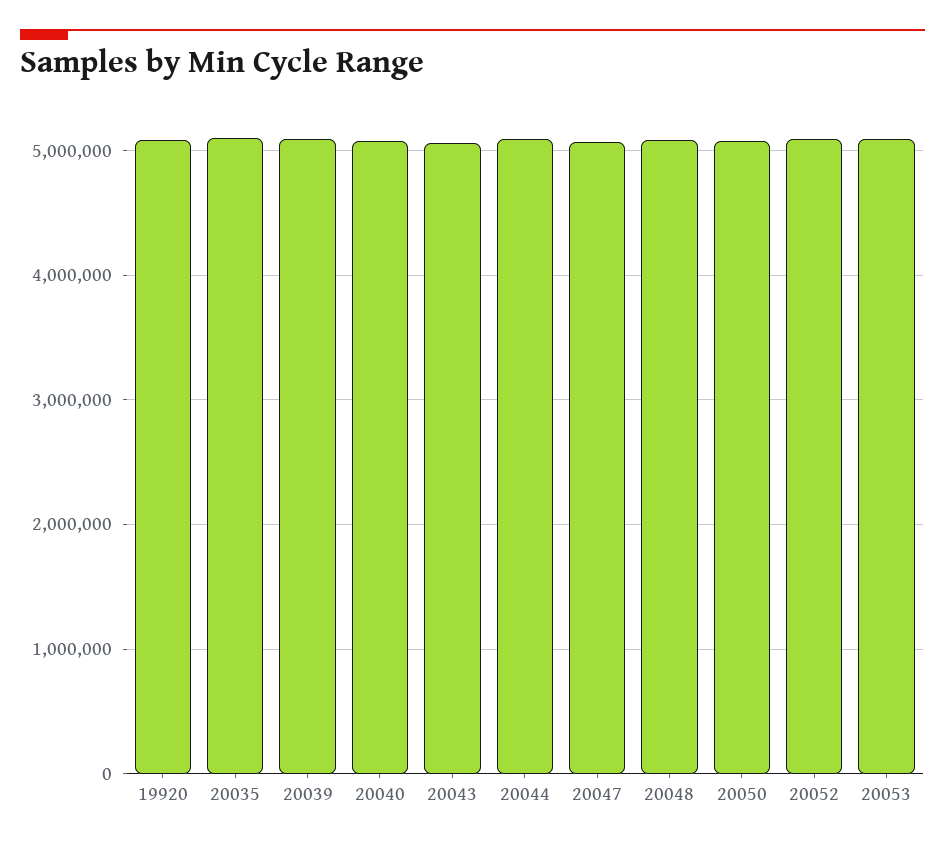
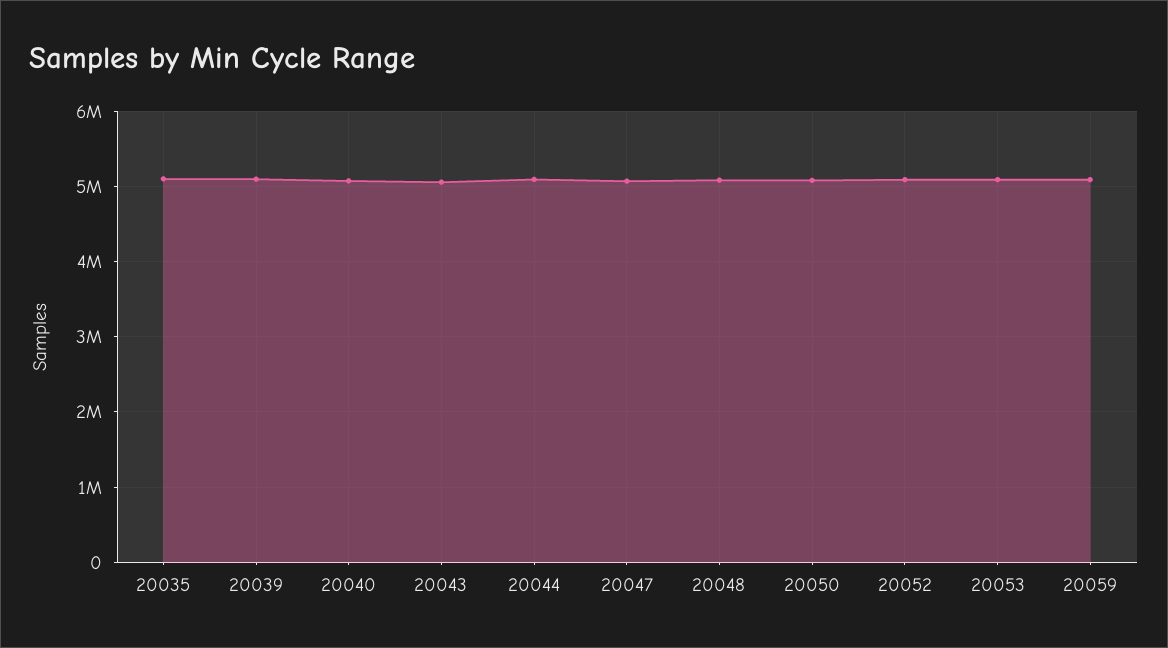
19920: 5100000 -> none
20059: none -> 5100000

